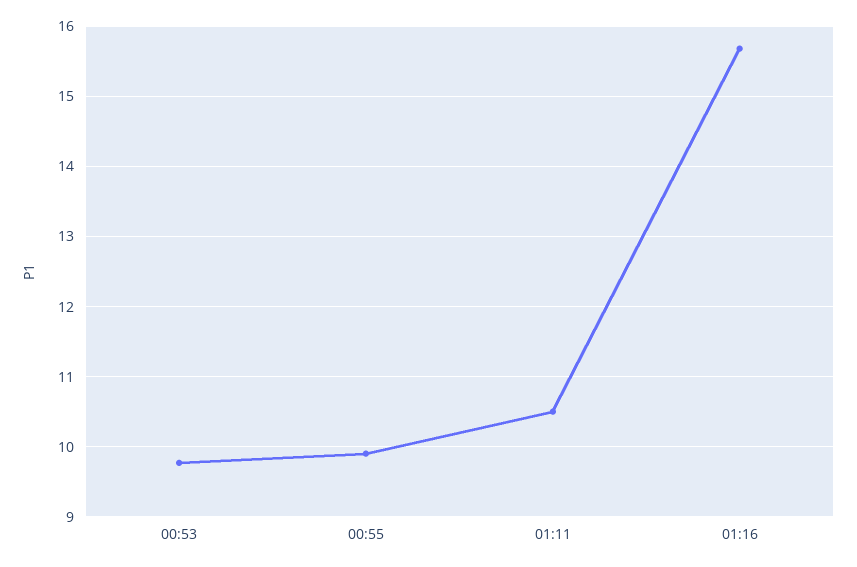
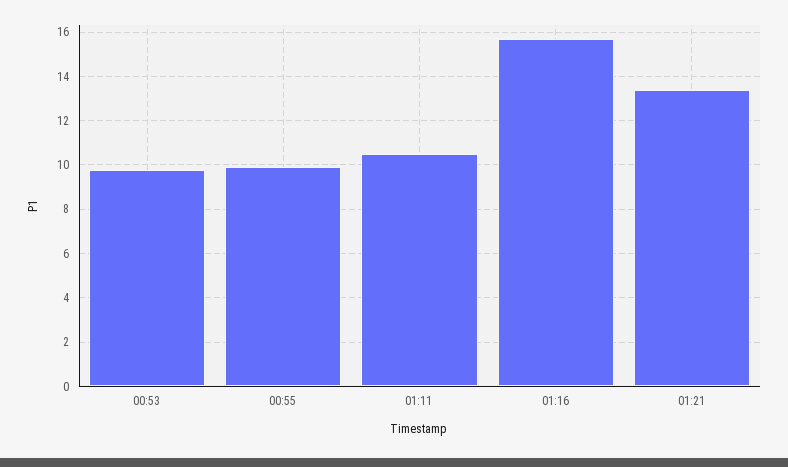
01:21: none -> 13.5

